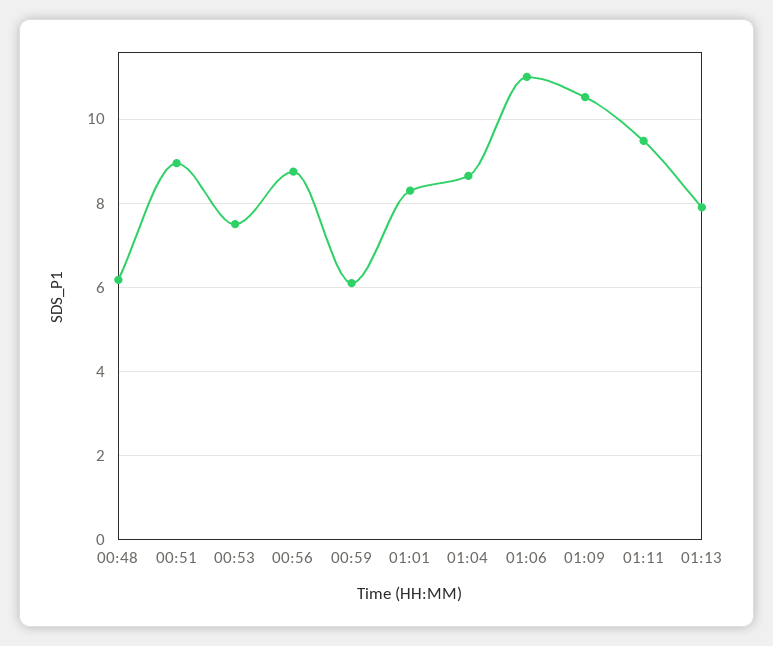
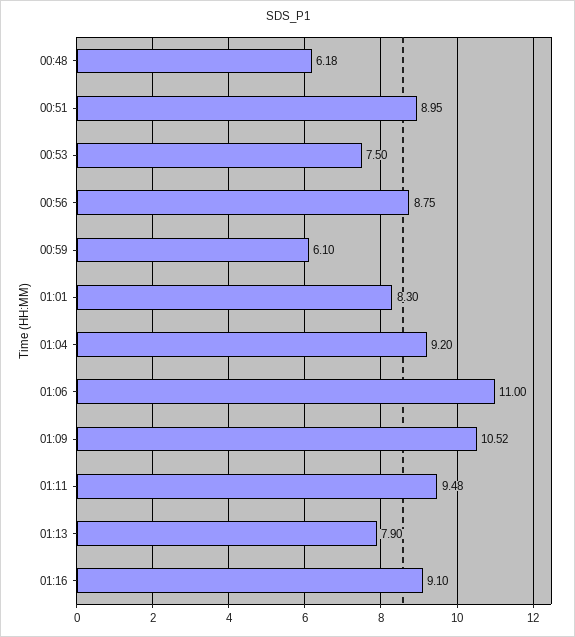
01:04: 8.6 -> 9.2
01:16: none -> 9.1

